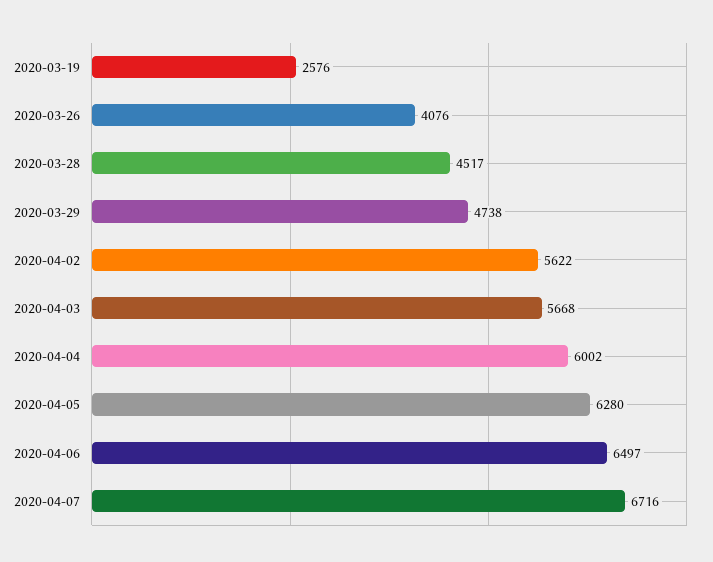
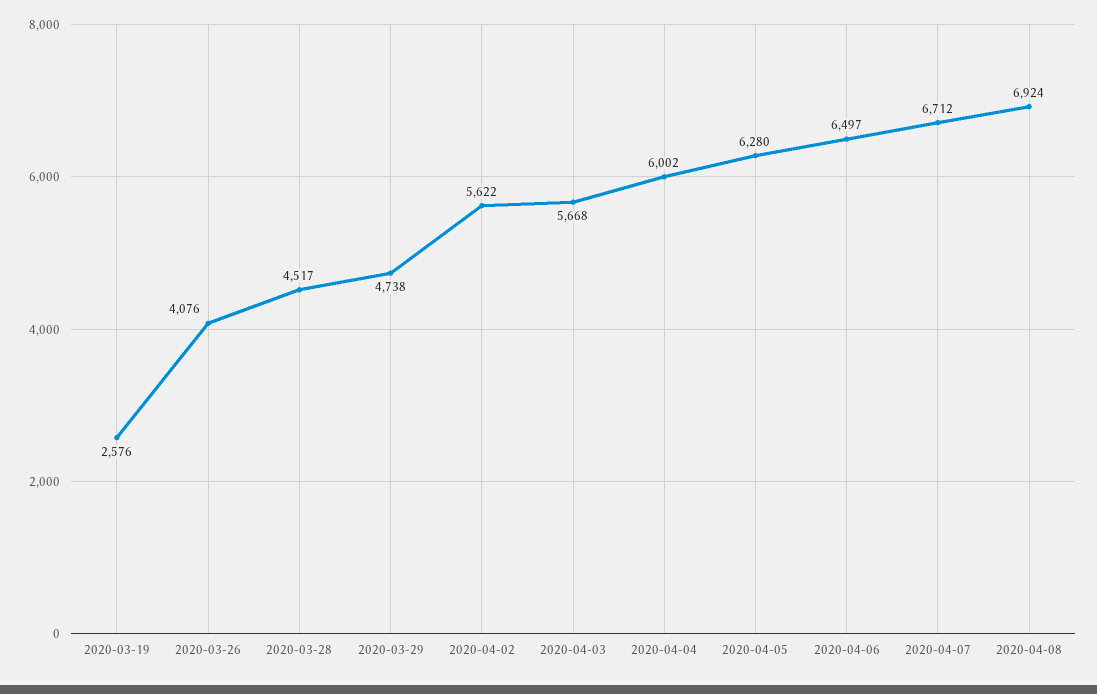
2020-04-07: 6716 -> 6712
2020-04-08: none -> 6924

